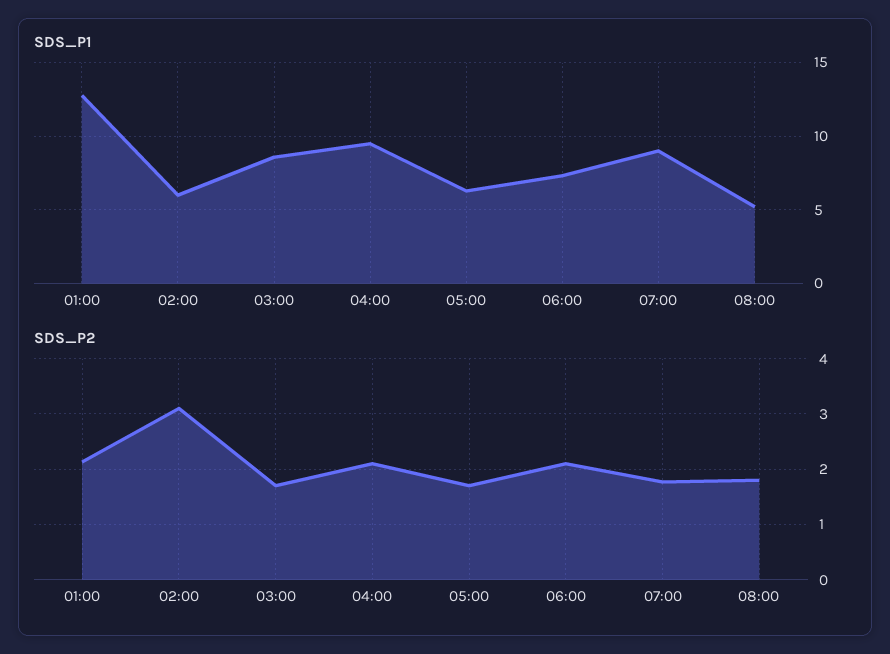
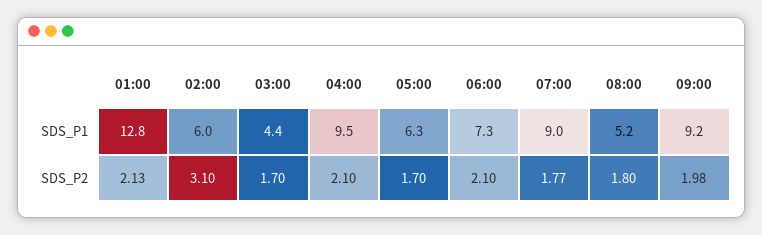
SDS_P1, 03:00: 8.5 -> 4.4
SDS_P1, 09:00: none -> 9.2
SDS_P2, 09:00: none -> 1.98

